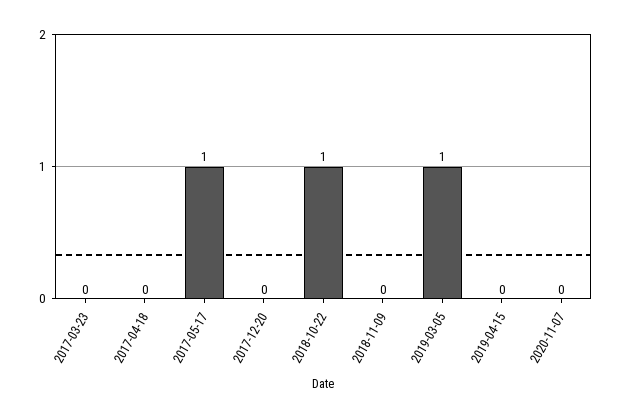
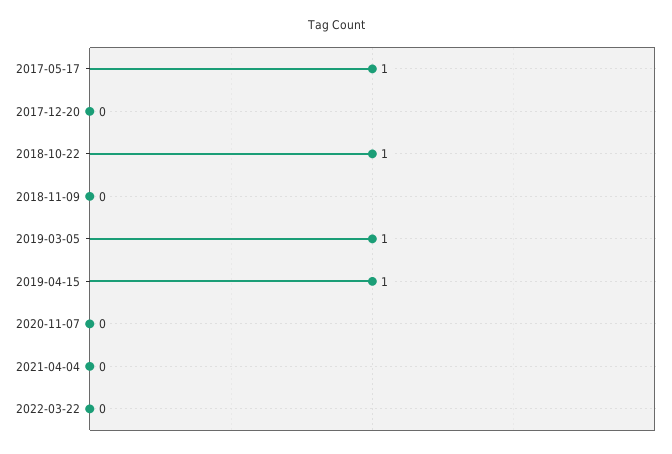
2017-03-23: 0 -> none
2017-04-18: 0 -> none
2019-04-15: 0 -> 1
2021-04-04: none -> 0
2022-03-22: none -> 0

